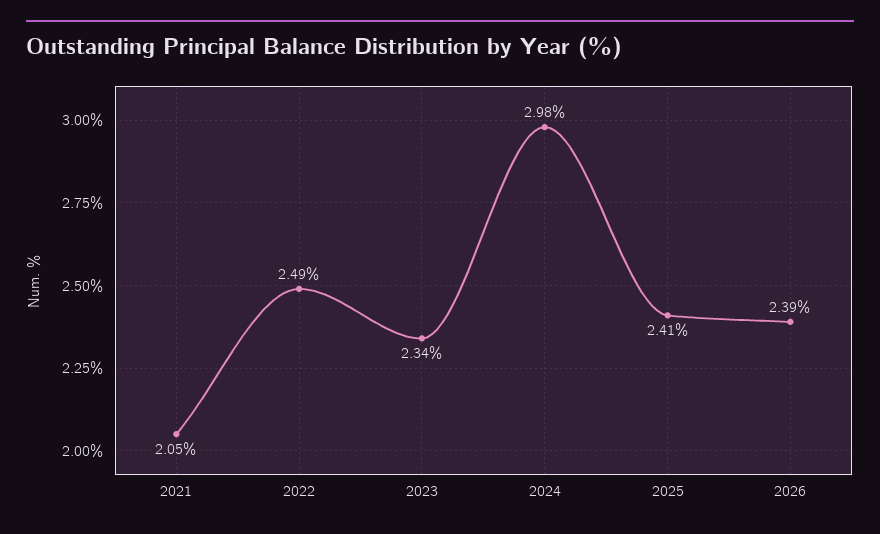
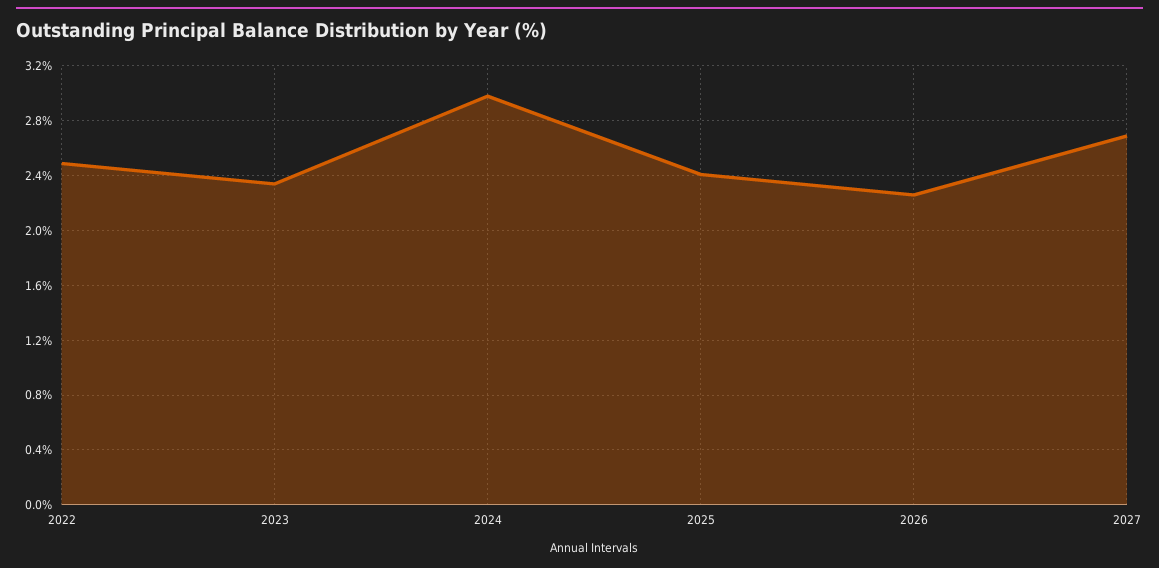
2021: 2.05 -> none
2026: 2.39 -> 2.25
2027: none -> 2.7

